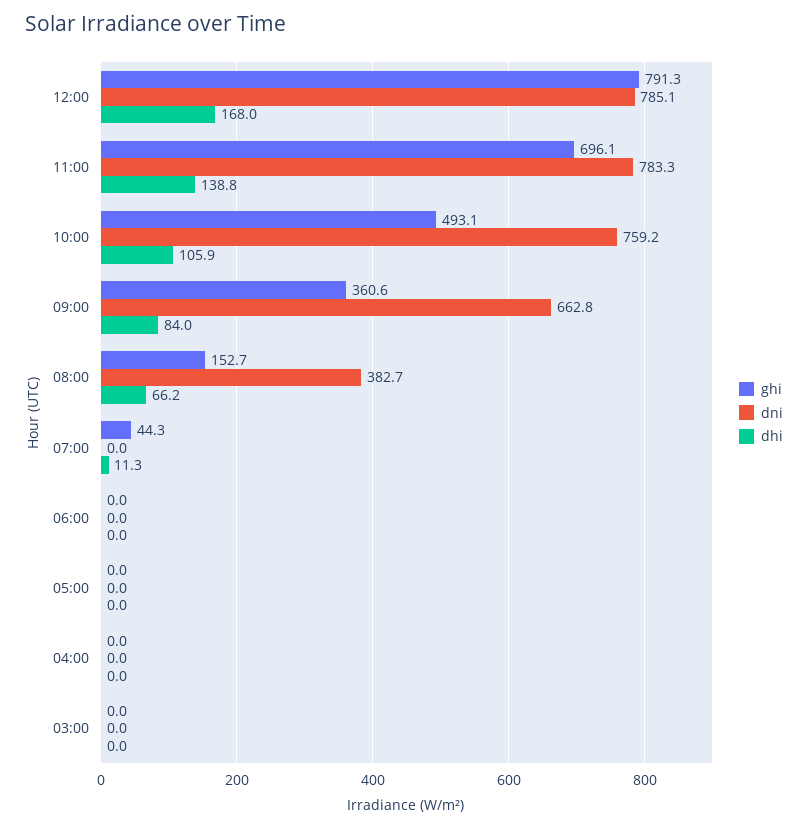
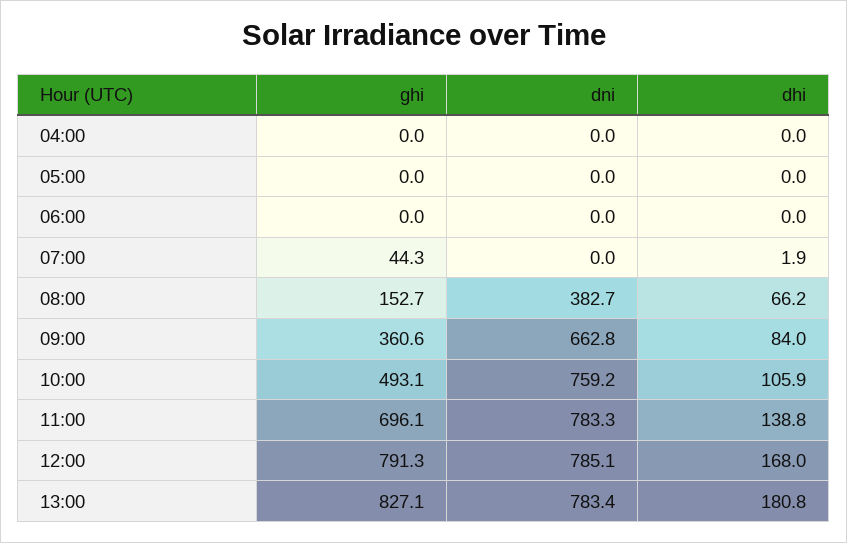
dhi, 07:00: 11.3 -> 1.9
ghi, 03:00: 0 -> none
dni, 03:00: 0 -> none
dhi, 03:00: 0 -> none
ghi, 13:00: none -> 827.1
dni, 13:00: none -> 783.4
dhi, 13:00: none -> 180.8

